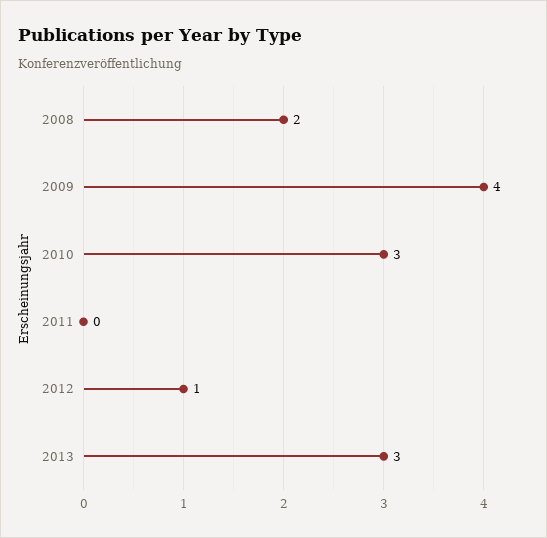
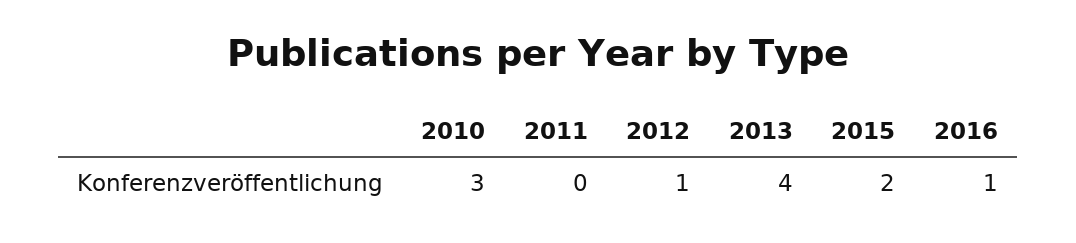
2008: 2 -> none
2009: 4 -> none
2013: 3 -> 4
2015: none -> 2
2016: none -> 1

